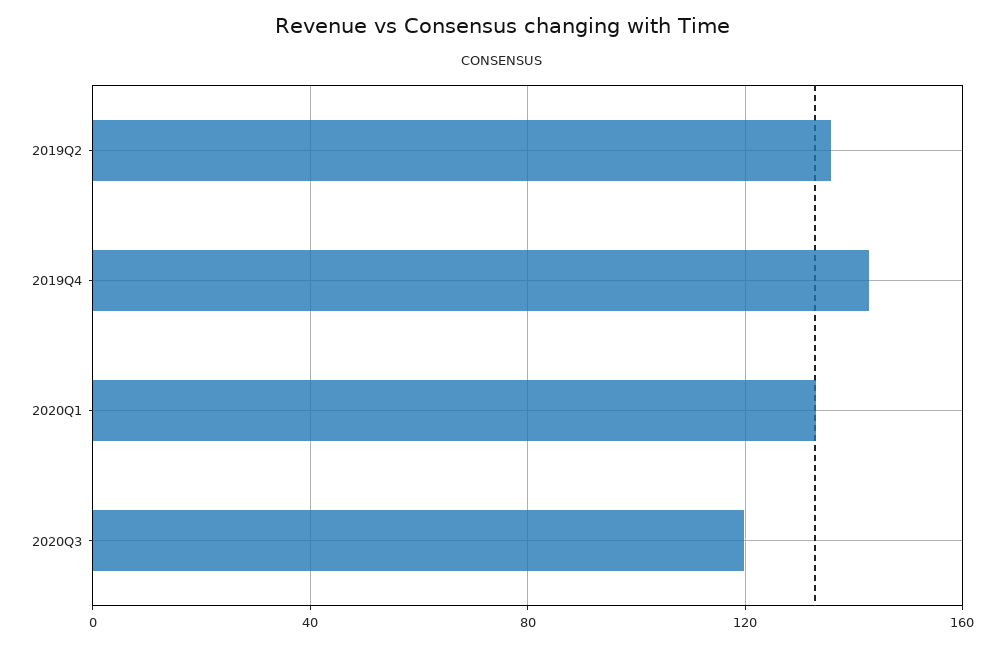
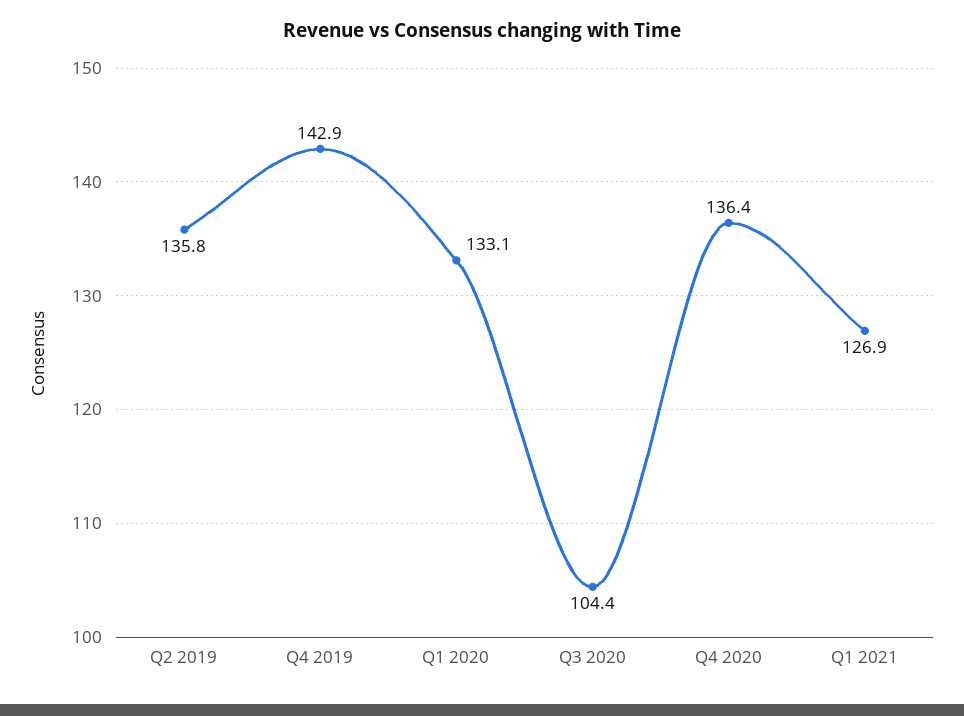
2020Q3: 120 -> 104.4
Q4 2020: none -> 136.4
Q1 2021: none -> 126.9

